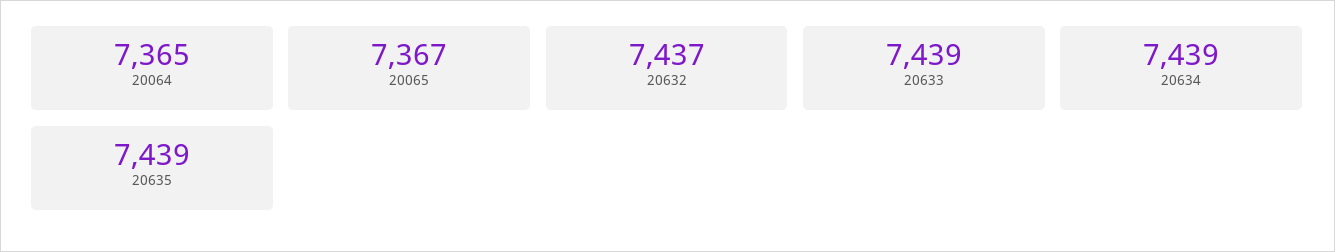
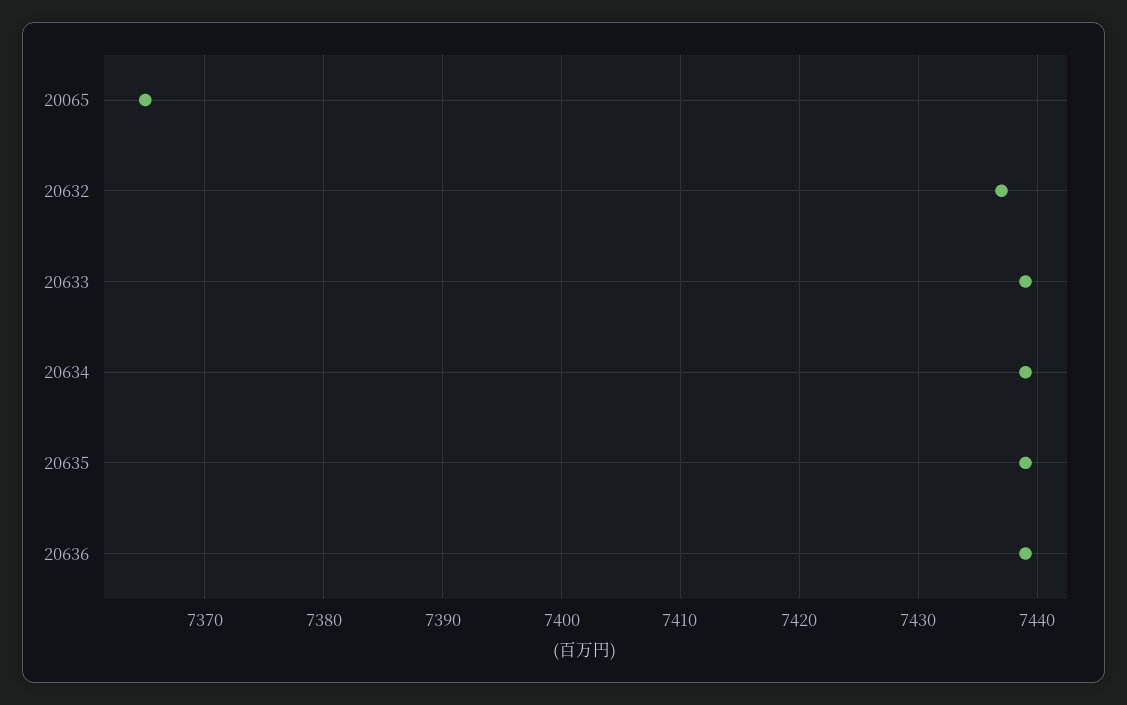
20064: 7365 -> none
20065: 7367 -> 7365
20636: none -> 7439

